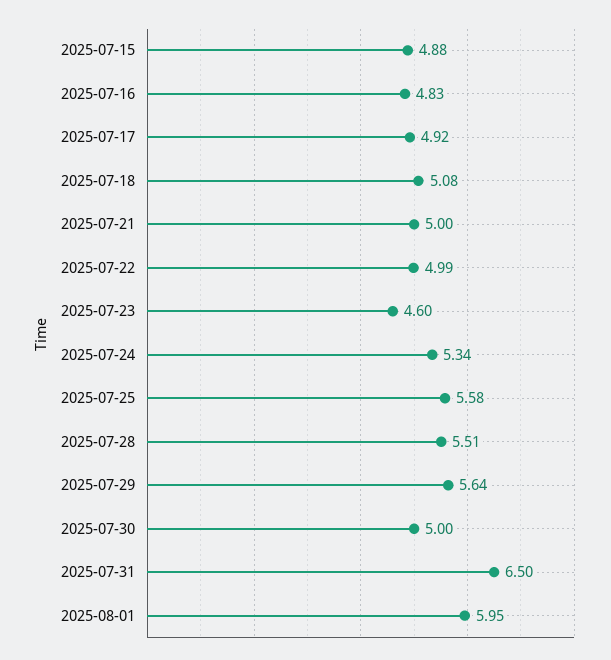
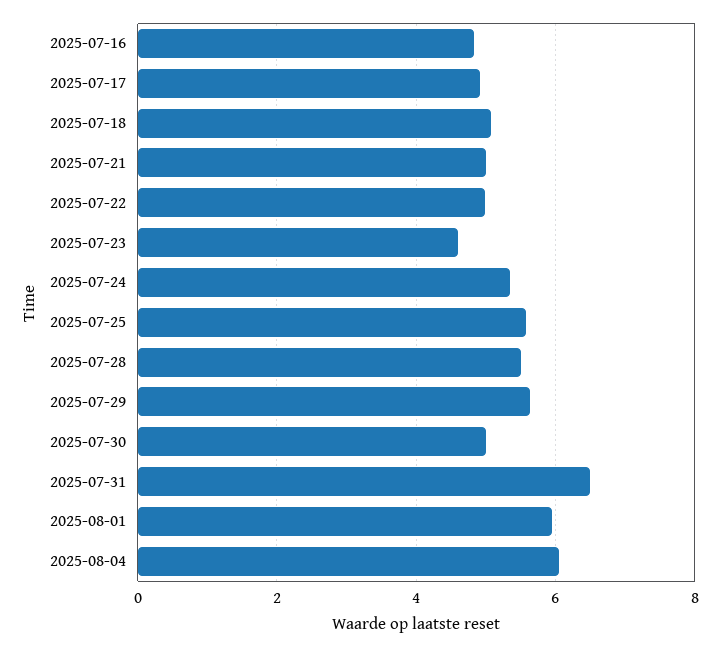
2025-07-15: 4.88 -> none
2025-08-04: none -> 6

